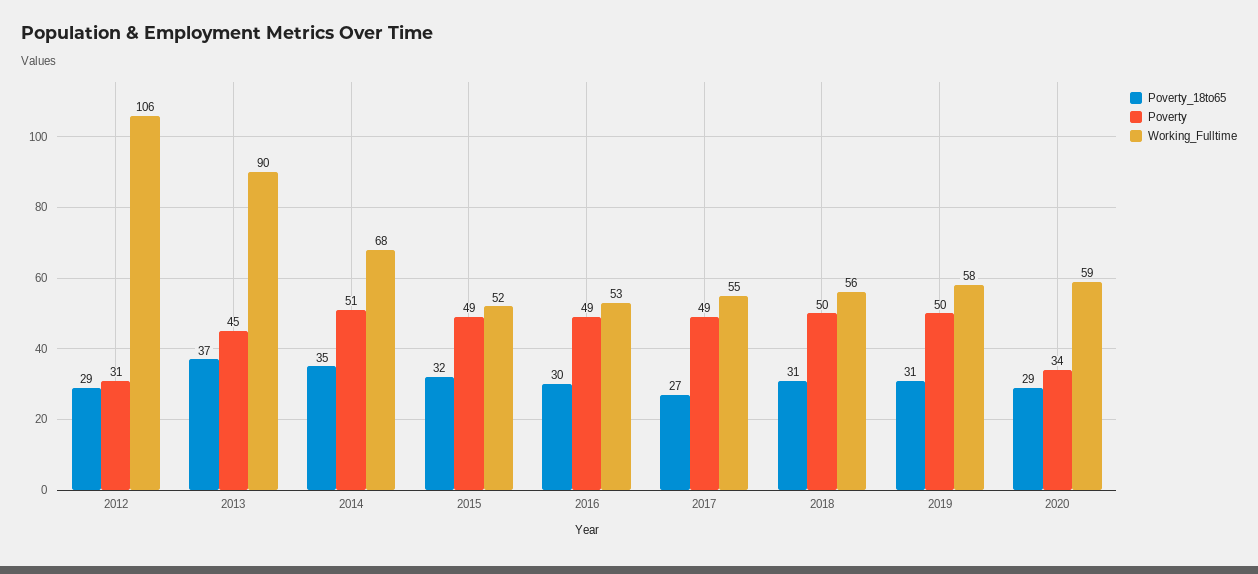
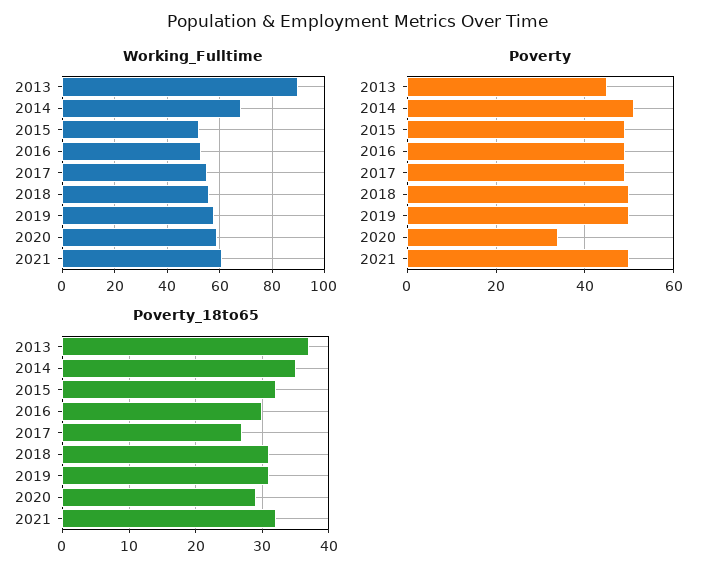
Poverty_18to65, 2012: 29 -> none
Poverty, 2012: 31 -> none
Working_Fulltime, 2012: 106 -> none
Working_Fulltime, 2021: none -> 60
Poverty, 2021: none -> 50
Poverty_18to65, 2021: none -> 32

